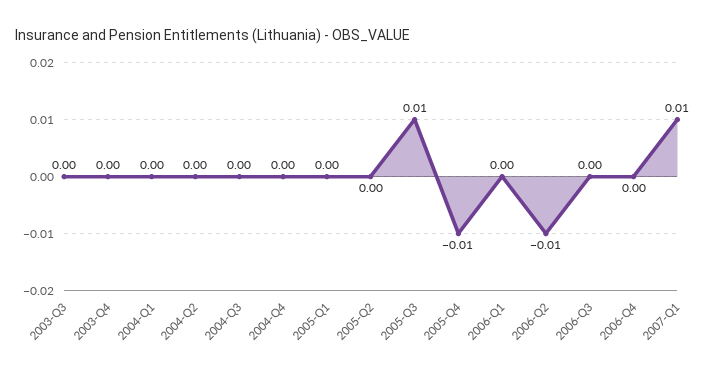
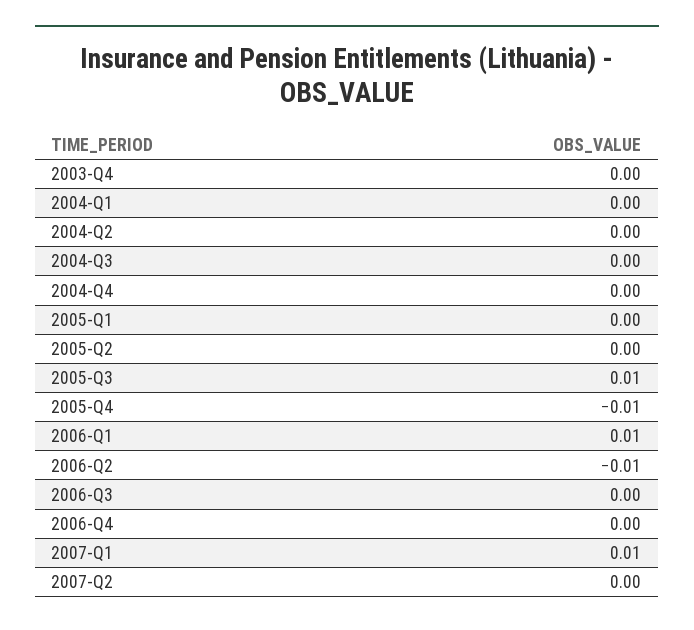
2003-Q3: 0 -> none
2006-Q1: 0 -> 0.01
2007-Q2: none -> 0

